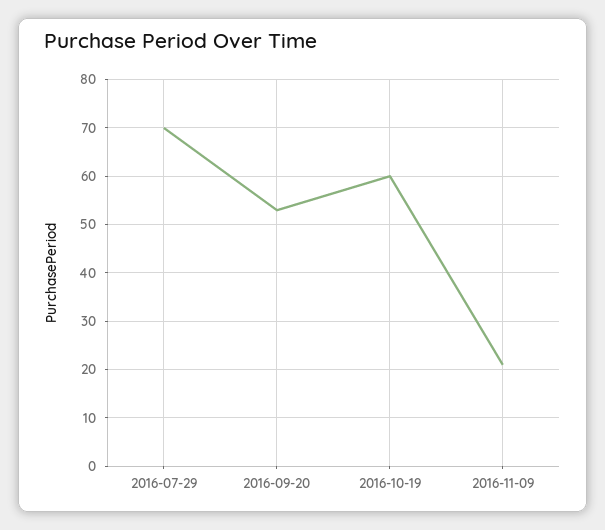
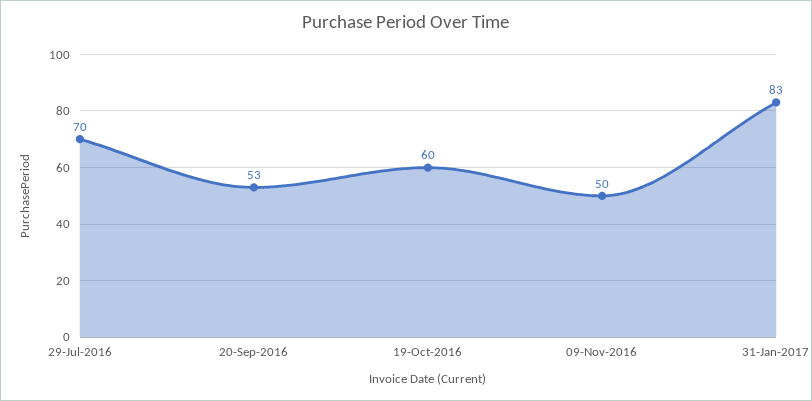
2016-11-09: 20 -> 50
31-Jan-2017: none -> 83

